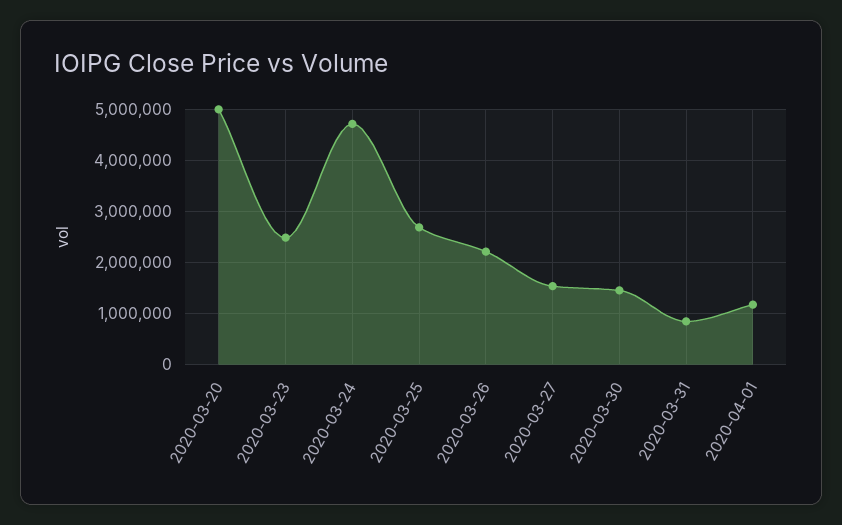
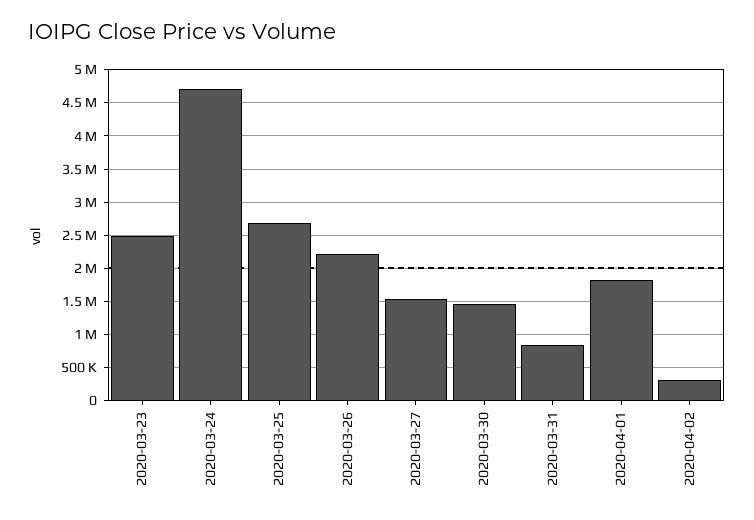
2020-03-20: 5000000 -> none
2020-04-01: 1200000 -> 1800000
2020-04-02: none -> 300000

